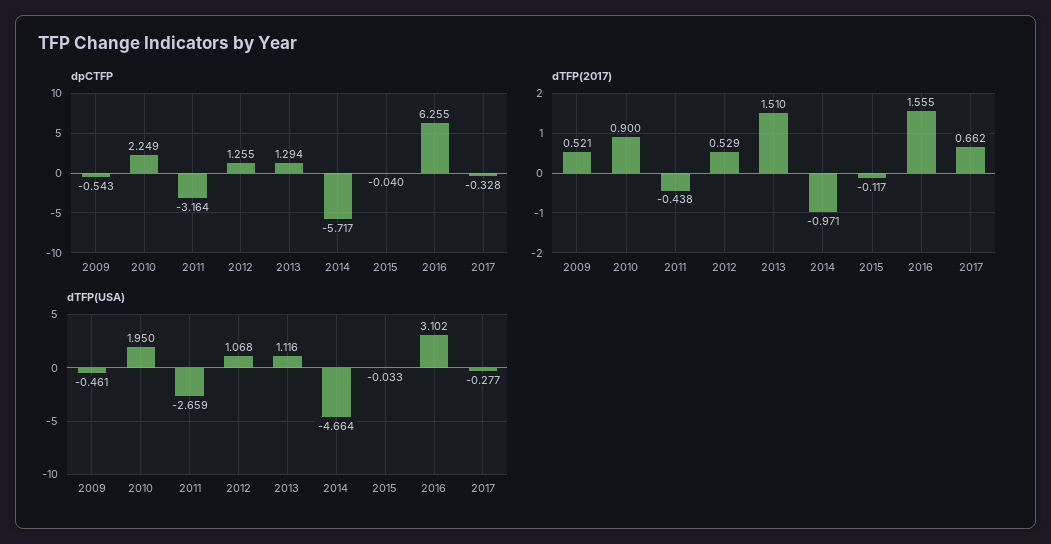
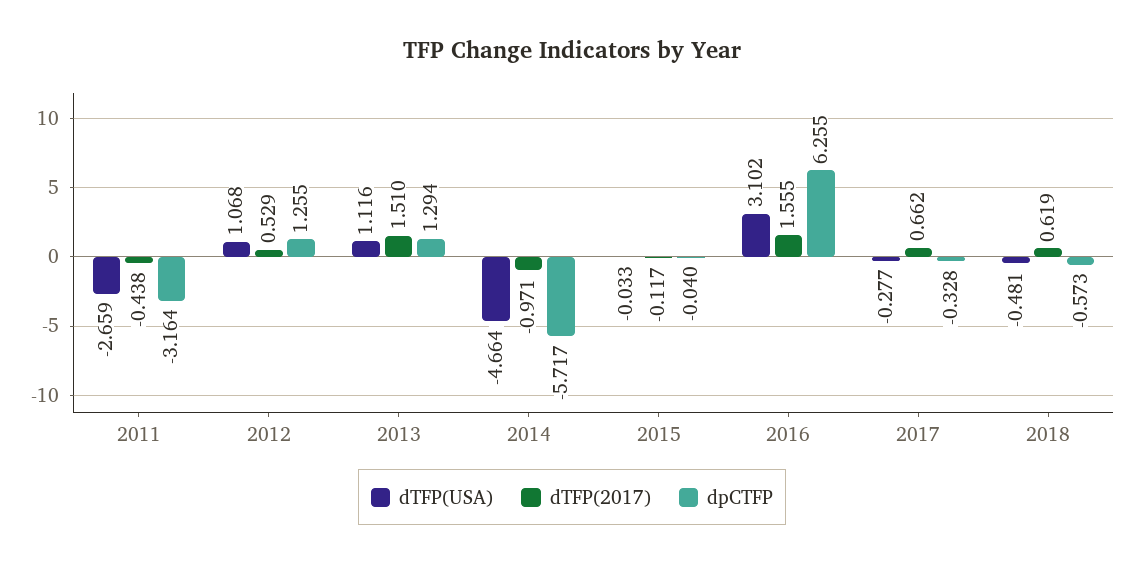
dpCTFP, 2009: -0.543 -> none
dpCTFP, 2010: 2.249 -> none
dTFP(2017), 2009: 0.521 -> none
dTFP(2017), 2010: 0.9 -> none
dTFP(USA), 2009: -0.461 -> none
dTFP(USA), 2010: 1.95 -> none
dTFP(USA), 2018: none -> -0.481
dTFP(2017), 2018: none -> 0.619
dpCTFP, 2018: none -> -0.573

